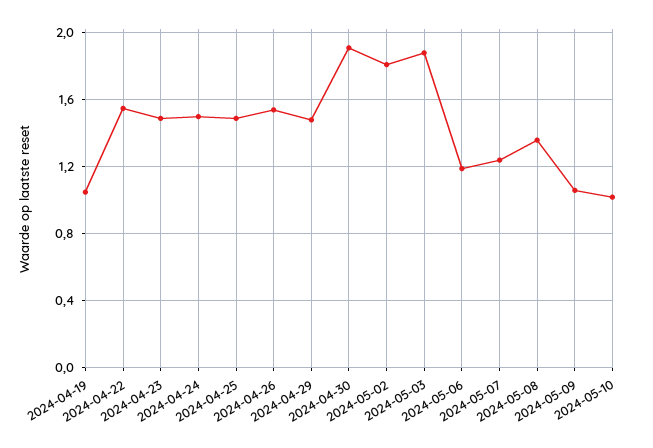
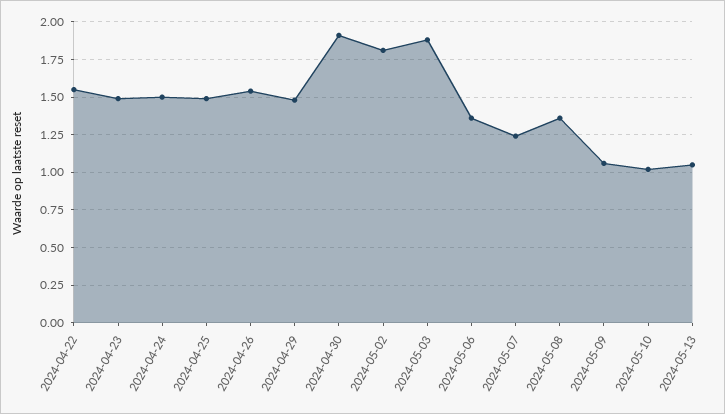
2024-04-19: 1.05 -> none
2024-05-06: 1.2 -> 1.35
2024-05-13: none -> 1.05

